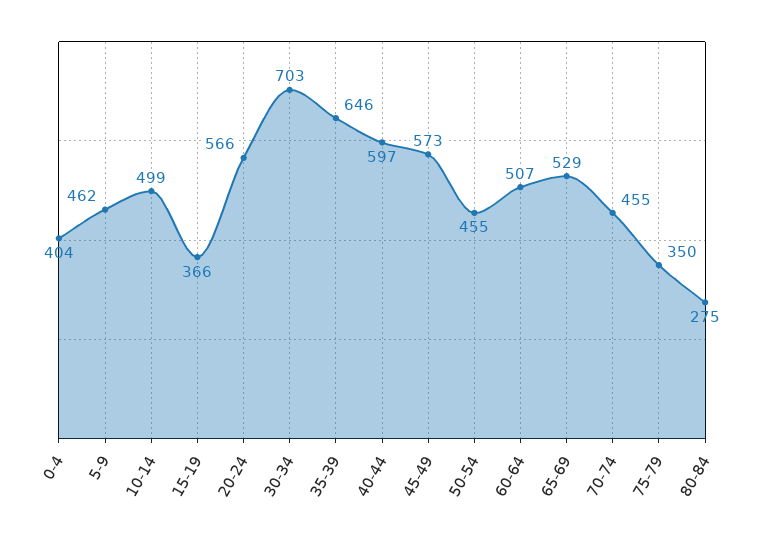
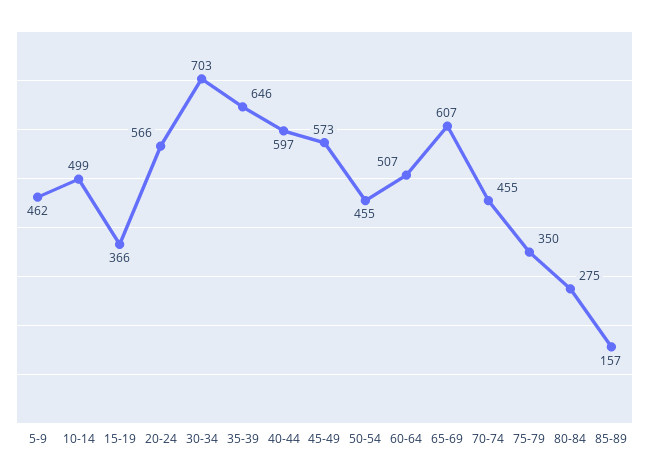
0-4: 404 -> none
65-69: 529 -> 607
85-89: none -> 157

